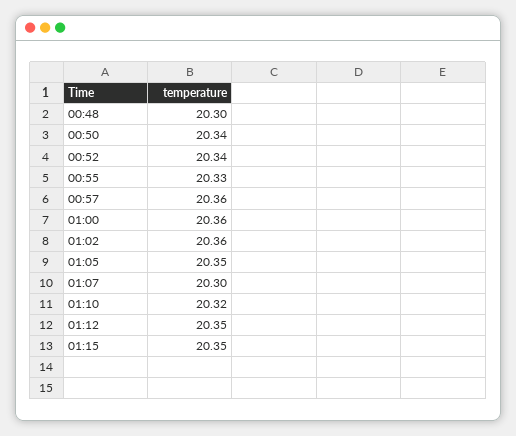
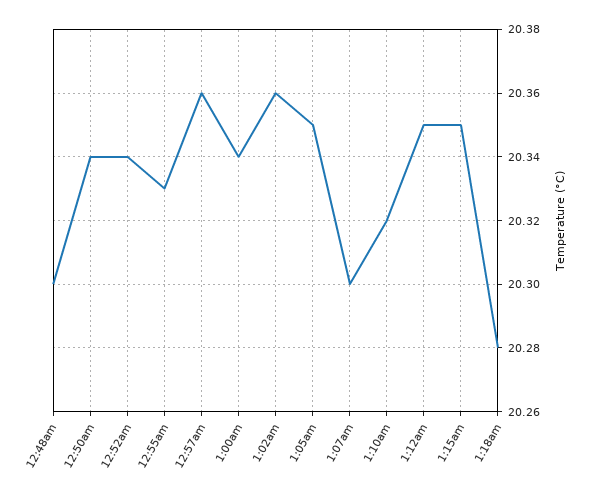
01:00: 20.36 -> 20.34
1:18am: none -> 20.28

